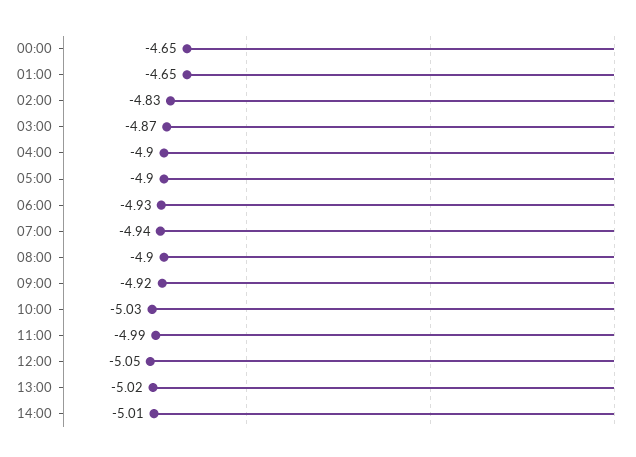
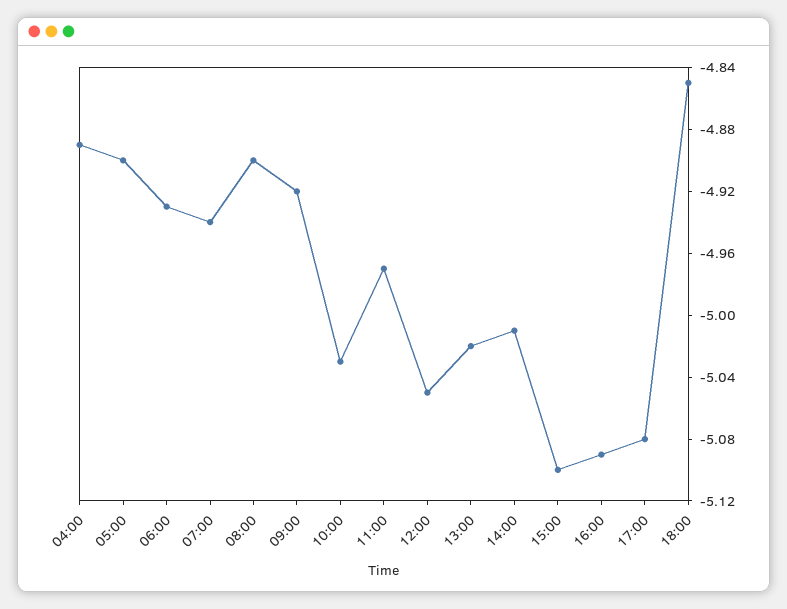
00:00: -4.65 -> none
01:00: -4.65 -> none
02:00: -4.83 -> none
03:00: -4.87 -> none
04:00: -4.9 -> -4.89
11:00: -4.99 -> -4.97
15:00: none -> -5.1
16:00: none -> -5.09
17:00: none -> -5.08
18:00: none -> -4.85

